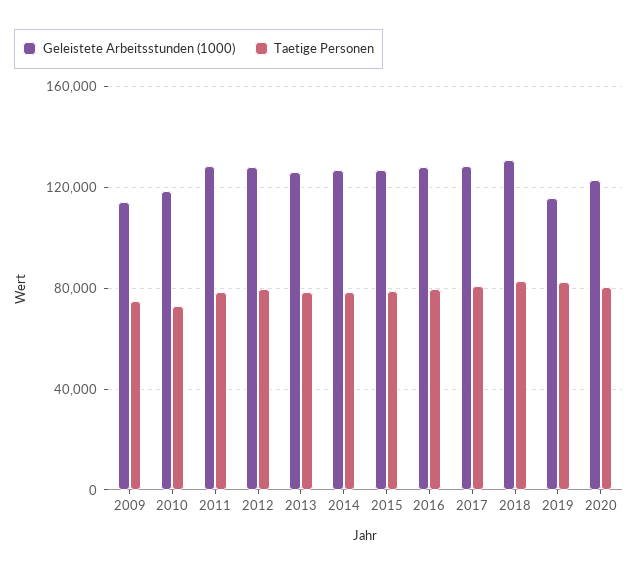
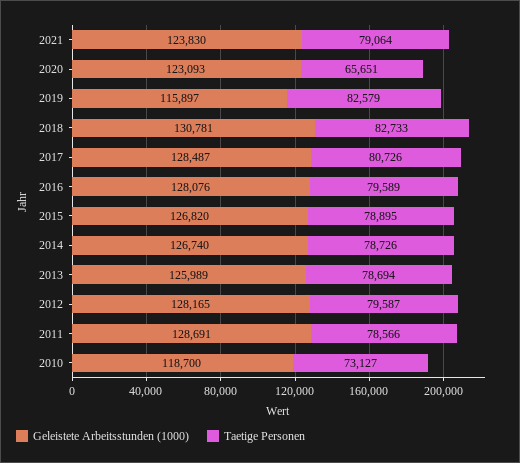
Geleistete Arbeitsstunden (1000), 2009: 115000 -> none
Taetige Personen, 2009: 75000 -> none
Taetige Personen, 2020: 80000 -> 65651
Geleistete Arbeitsstunden (1000), 2021: none -> 123830
Taetige Personen, 2021: none -> 79064

